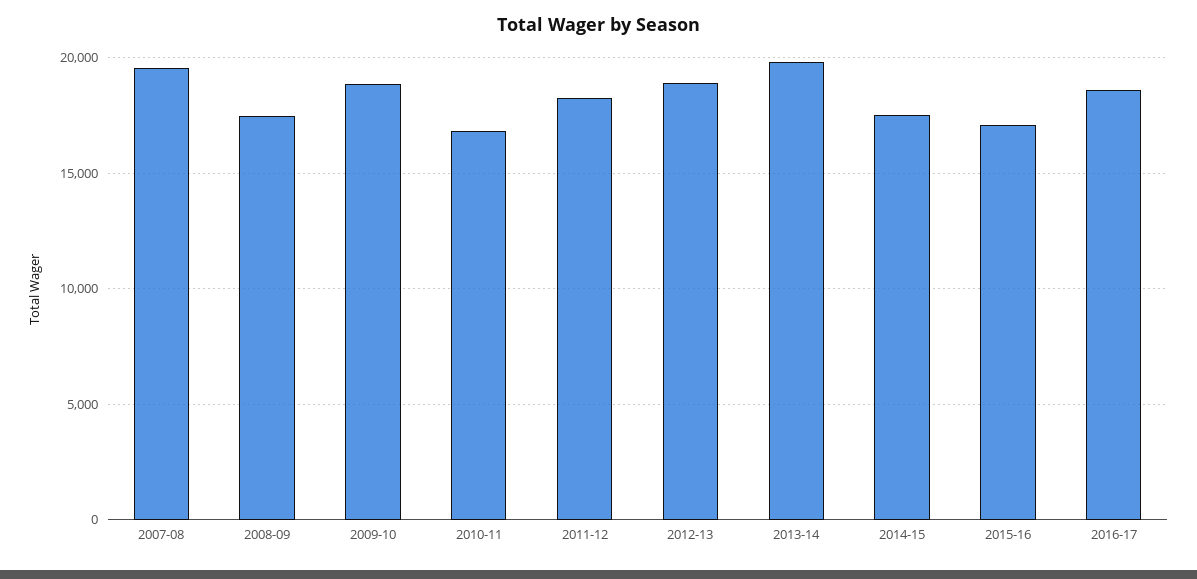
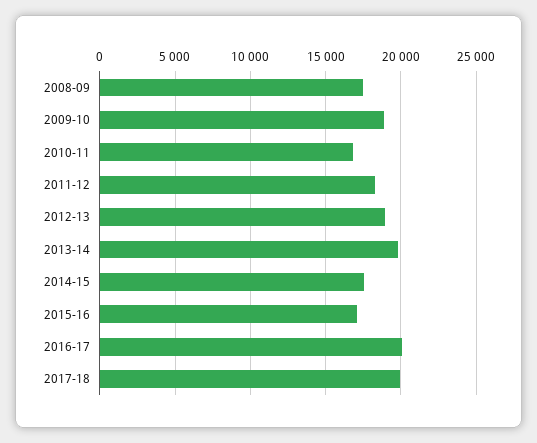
2007-08: 19500 -> none
2016-17: 18500 -> 20000
2017-18: none -> 20000

